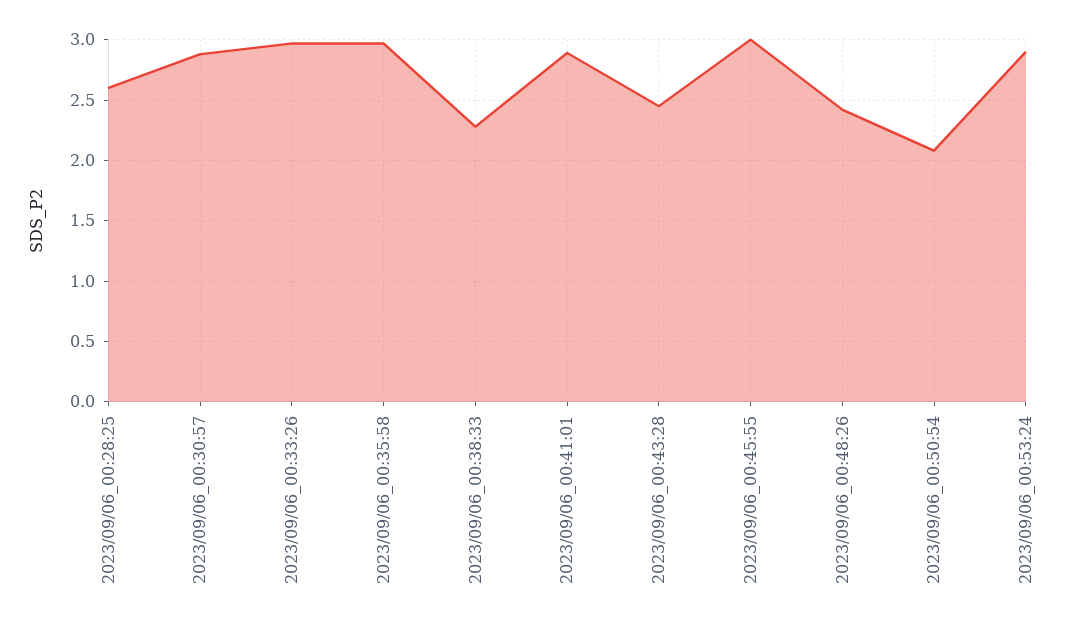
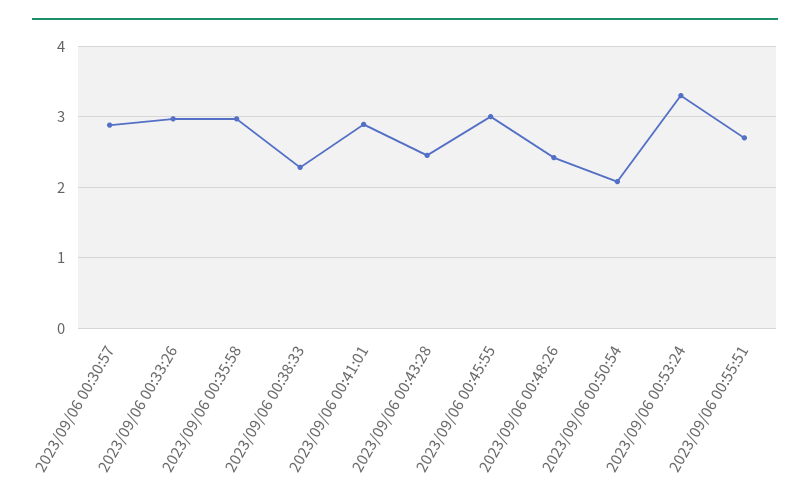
2023/09/06_00:28:25: 2.6 -> none
2023/09/06_00:53:24: 2.9 -> 3.3
2023/09/06 00:55:51: none -> 2.7

